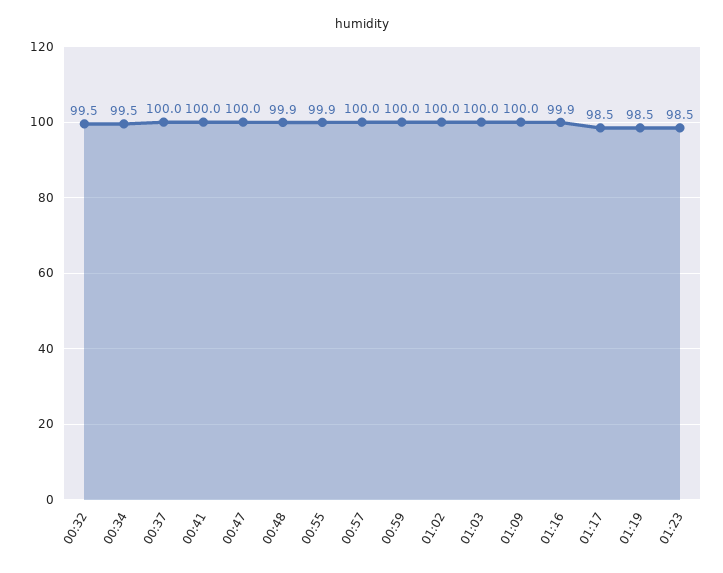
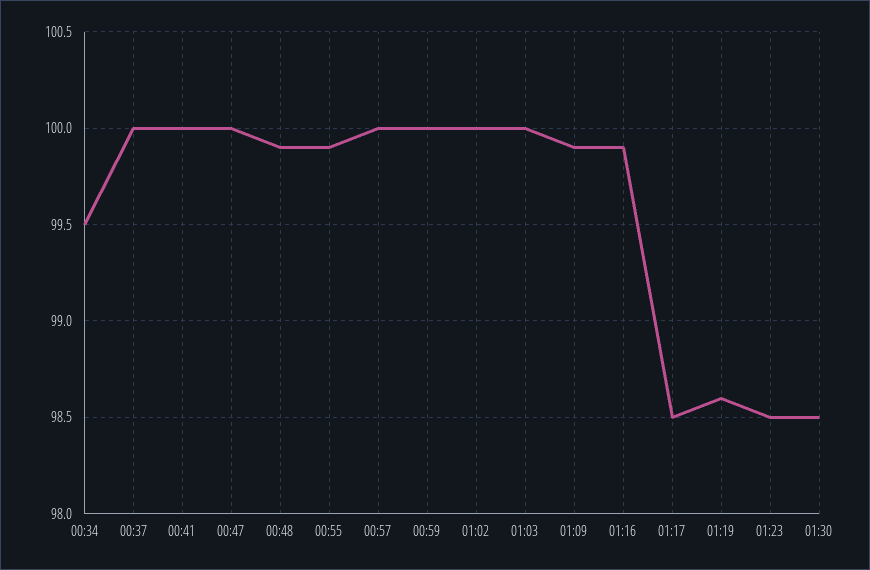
00:32: 99.5 -> none
01:09: 100 -> 99.9
01:19: 98.5 -> 98.6
01:30: none -> 98.5

